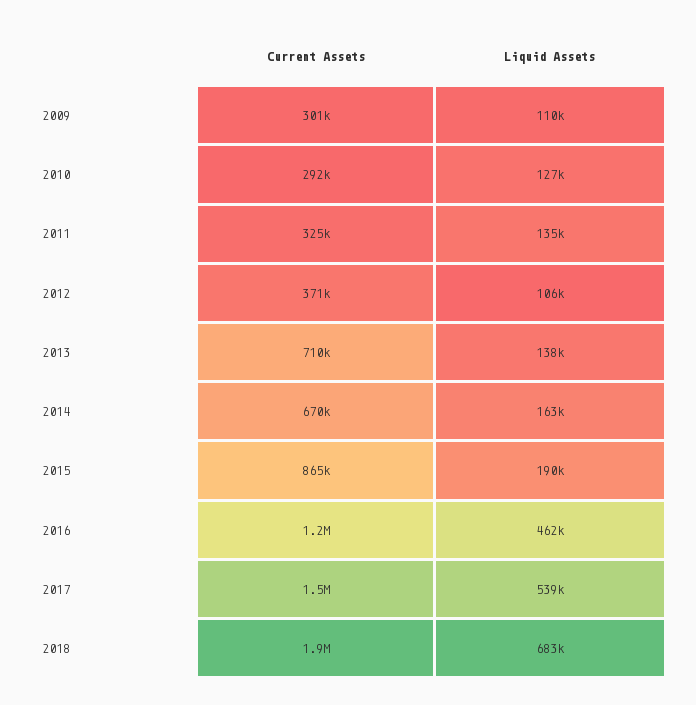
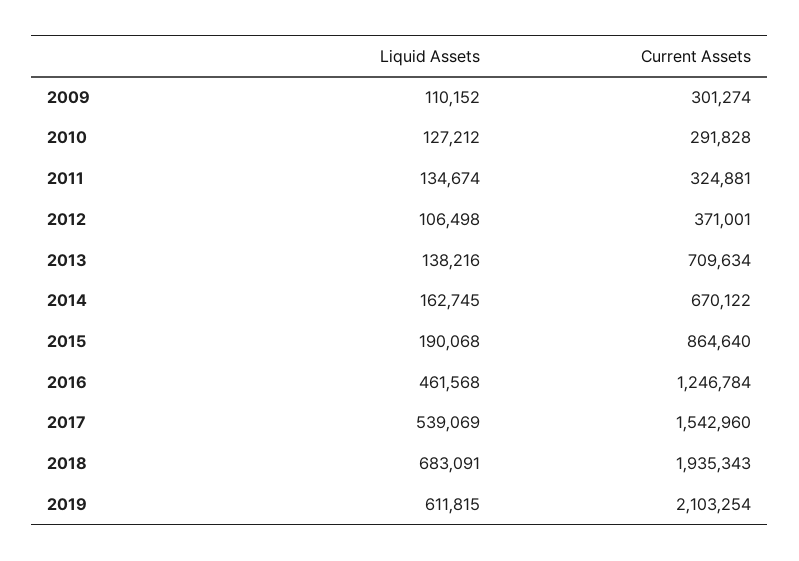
Liquid Assets, 2019: none -> 611815
Current Assets, 2019: none -> 2103254

